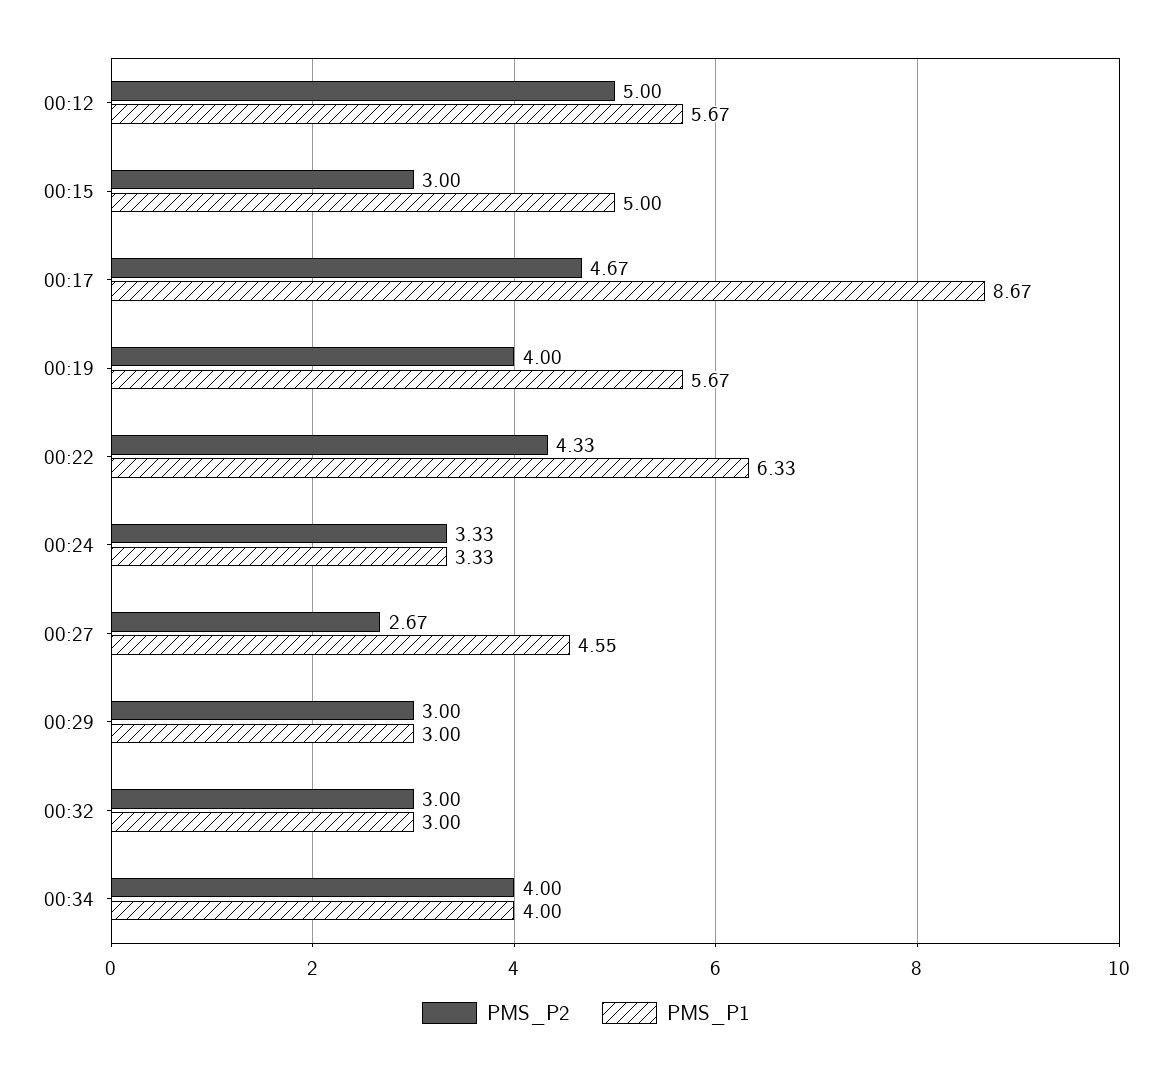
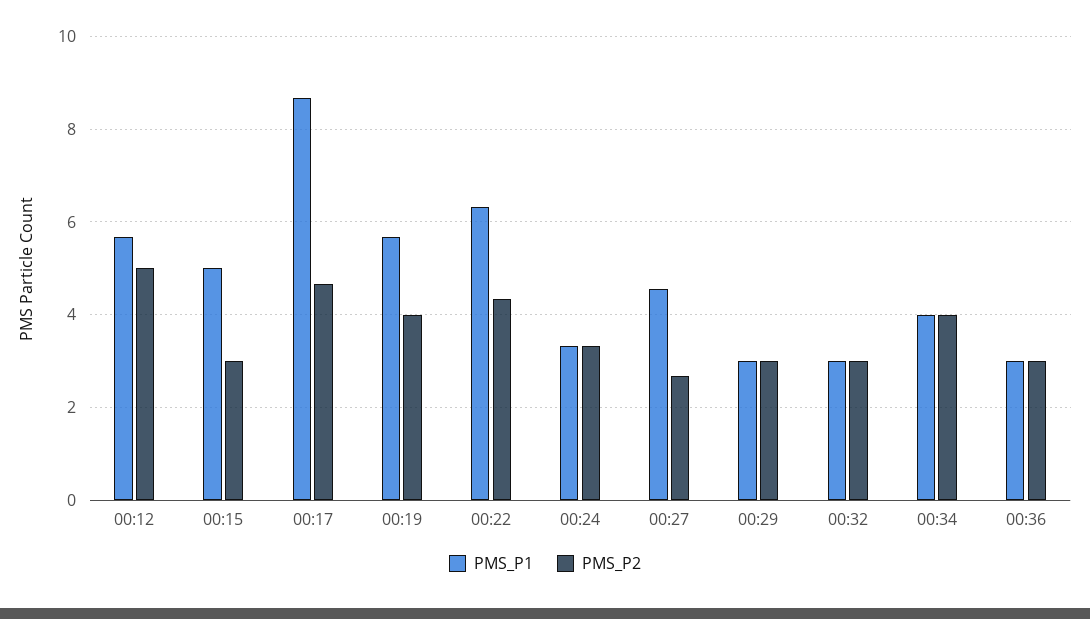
PMS_P1, 00:36: none -> 3
PMS_P2, 00:36: none -> 3

